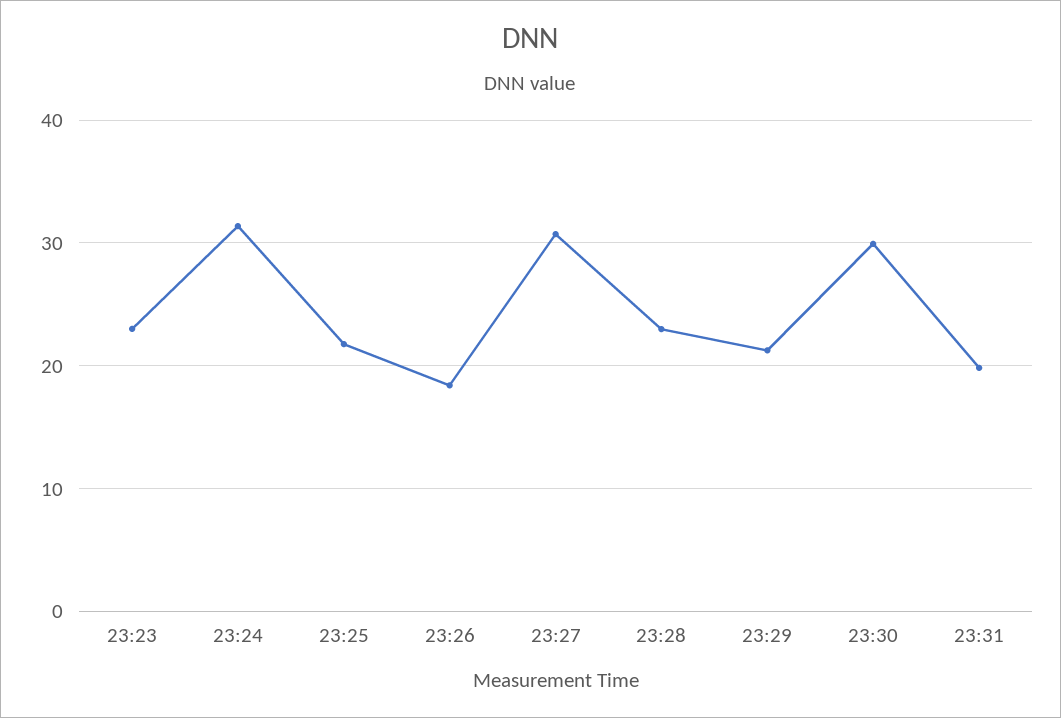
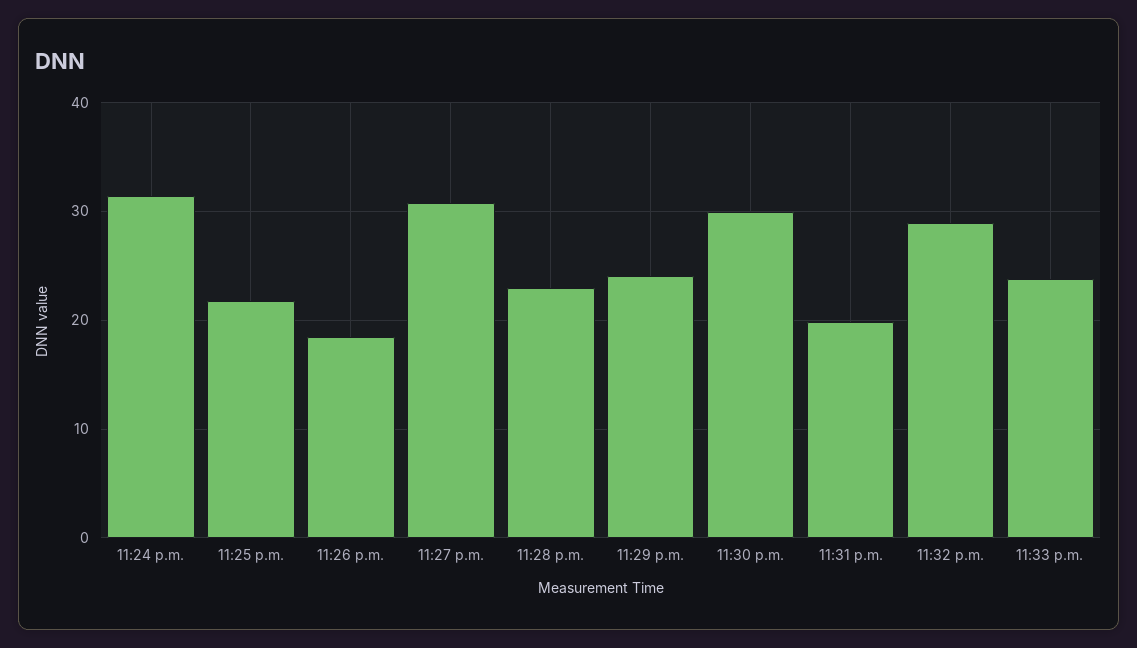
23:23: 23 -> none
23:29: 21 -> 24
11:32 p.m.: none -> 29
11:33 p.m.: none -> 24

